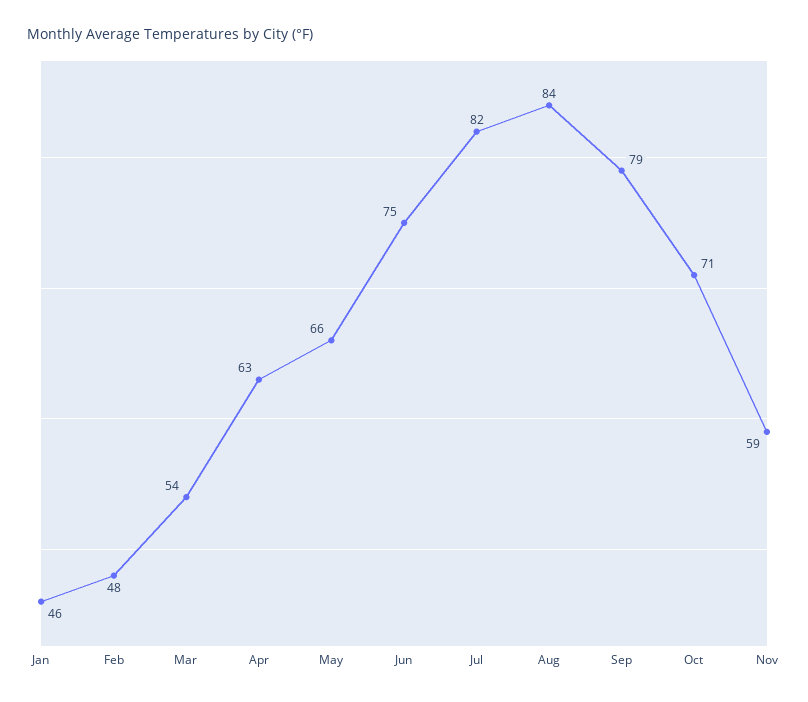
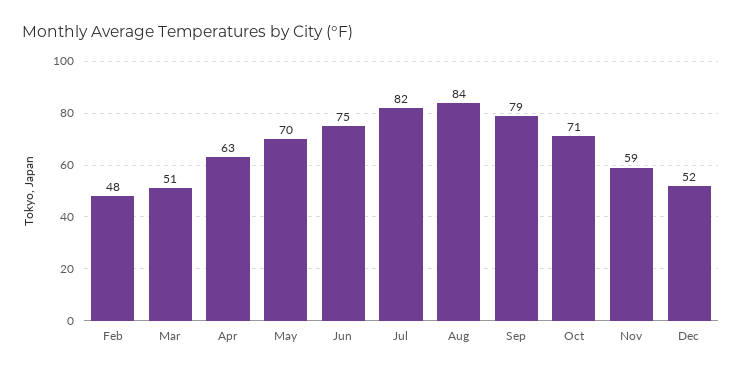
Jan: 46 -> none
Mar: 54 -> 51
May: 66 -> 70
Dec: none -> 52

